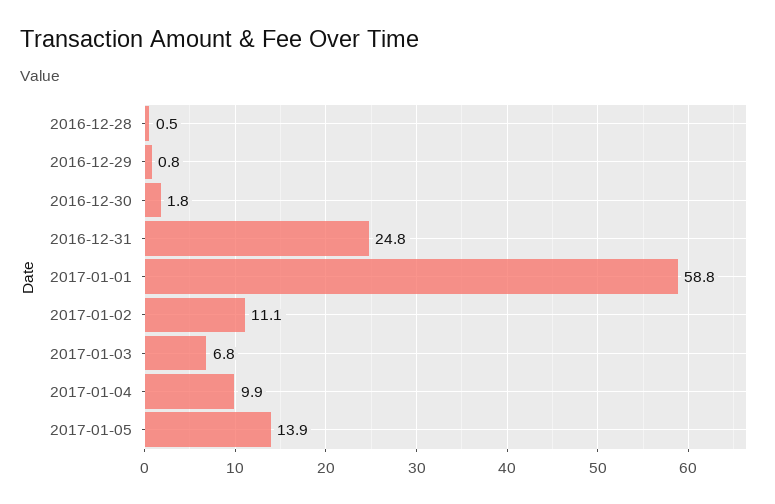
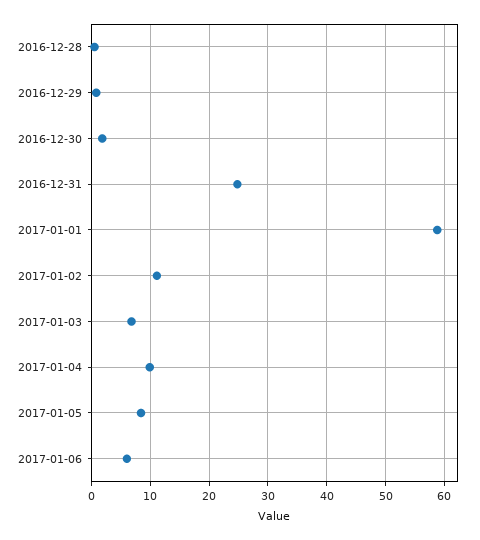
2017-01-05: 13.9 -> 8
2017-01-06: none -> 6

